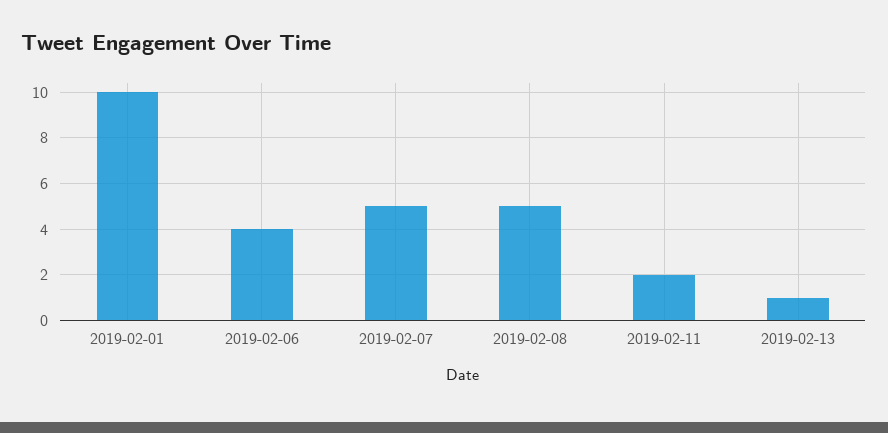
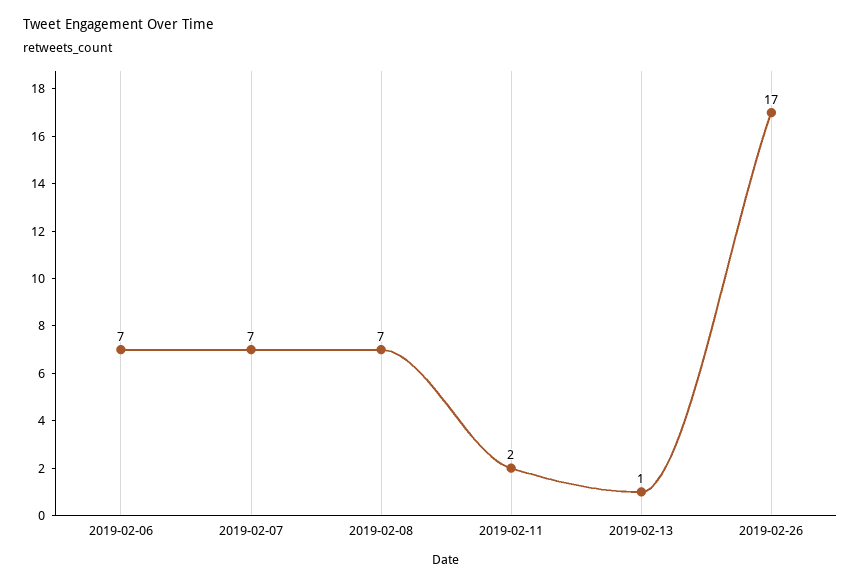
2019-02-01: 10 -> none
2019-02-06: 4 -> 7
2019-02-07: 5 -> 7
2019-02-08: 5 -> 7
2019-02-26: none -> 17

